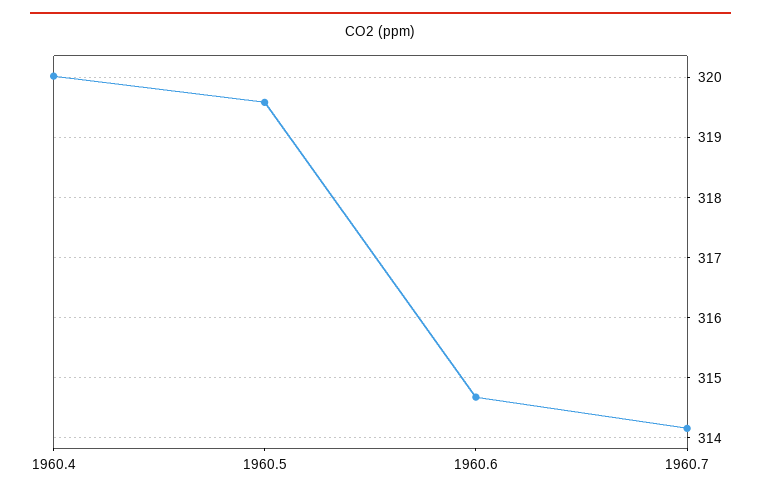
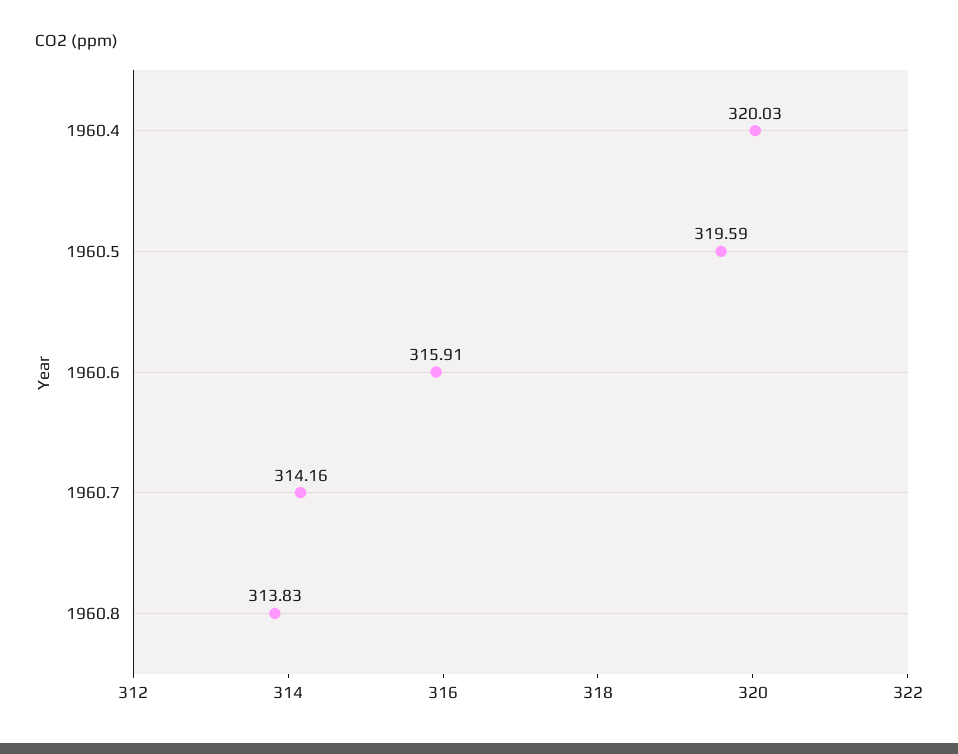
1960.6: 314.7 -> 315.91
1960.8: none -> 313.83

